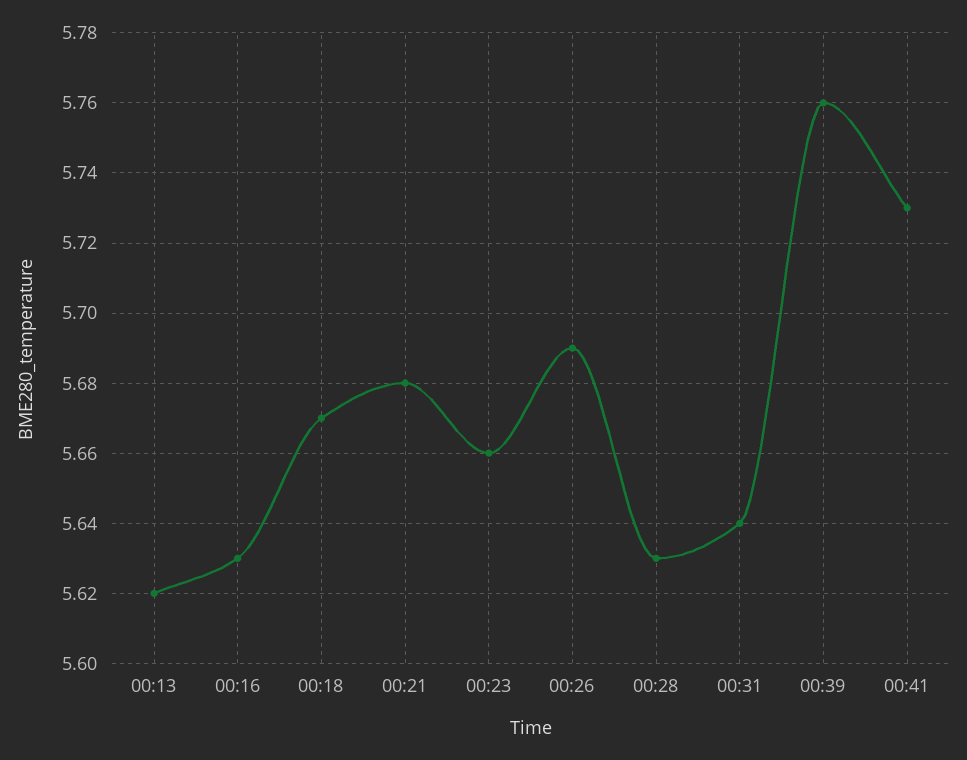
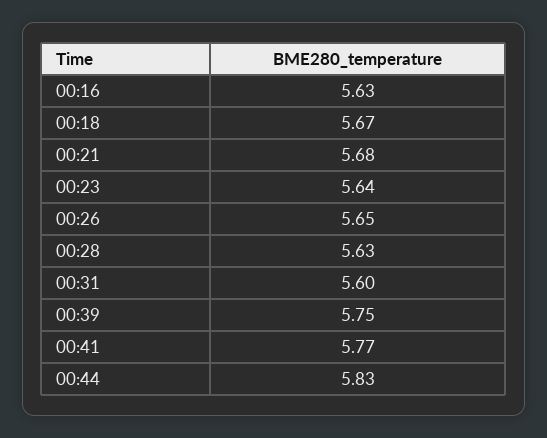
00:13: 5.62 -> none
00:23: 5.66 -> 5.64
00:26: 5.69 -> 5.65
00:31: 5.64 -> 5.6
00:39: 5.76 -> 5.75
00:41: 5.73 -> 5.77
00:44: none -> 5.83

